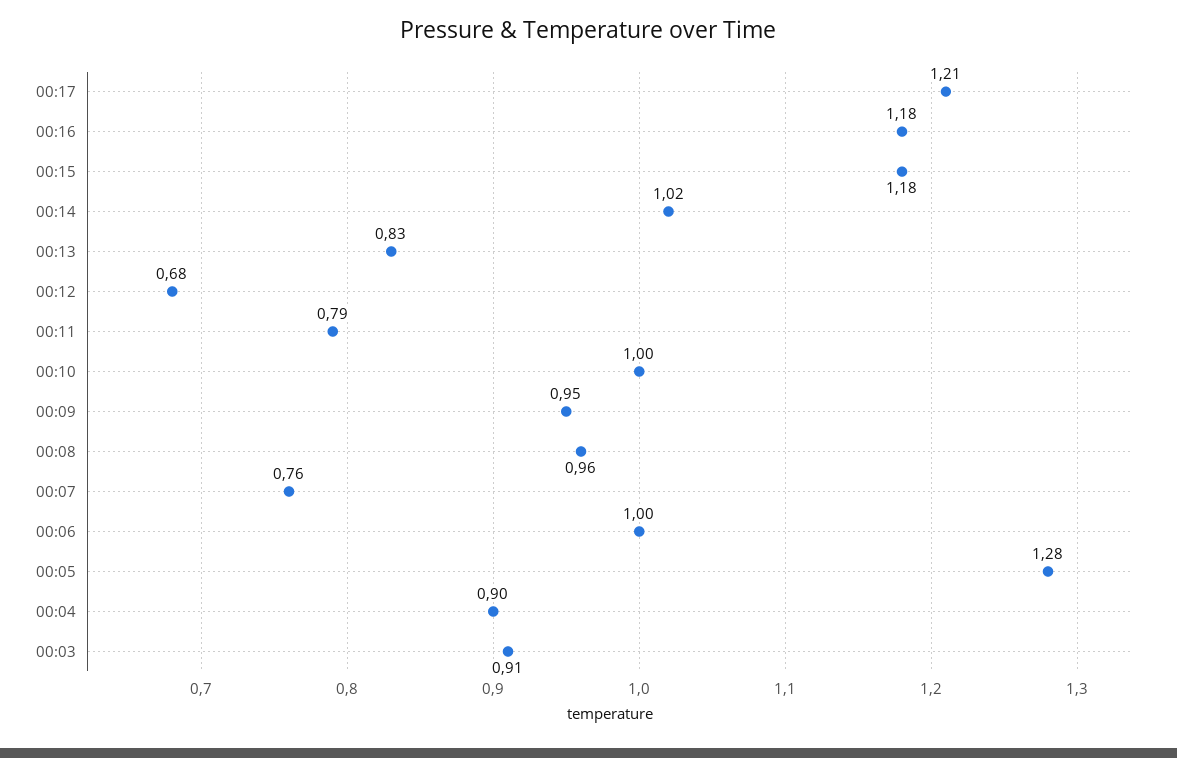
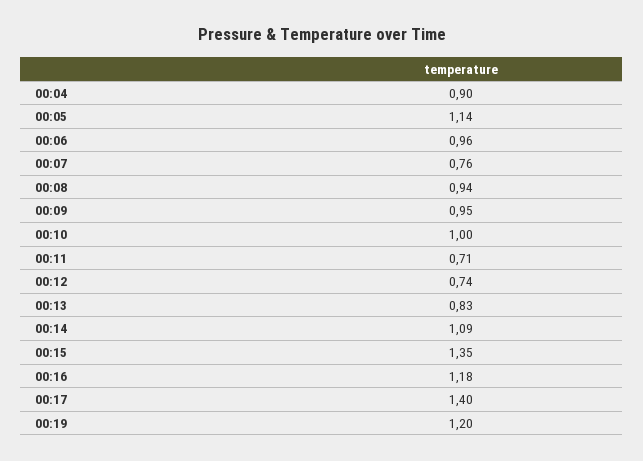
00:17: 1.21 -> 1.4
00:15: 1.18 -> 1.35
00:14: 1.02 -> 1.09
00:12: 0.68 -> 0.74
00:11: 0.79 -> 0.71
00:08: 0.96 -> 0.94
00:06: 1 -> 0.96
00:05: 1.28 -> 1.14
00:03: 0.91 -> none
00:19: none -> 1.2

